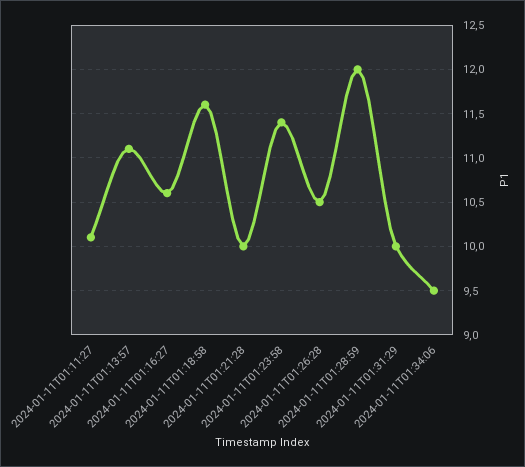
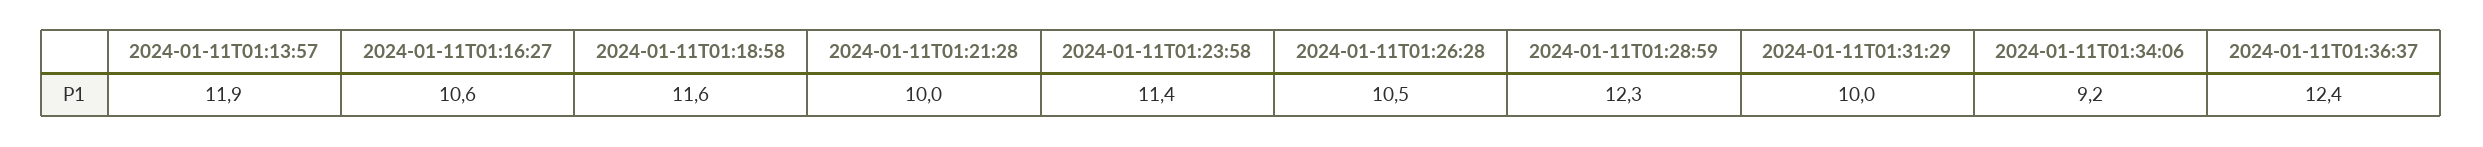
2024-01-11T01:11:27: 10.1 -> none
2024-01-11T01:13:57: 11.1 -> 11.9
2024-01-11T01:28:59: 12 -> 12.3
2024-01-11T01:34:06: 9.5 -> 9.2
2024-01-11T01:36:37: none -> 12.4

